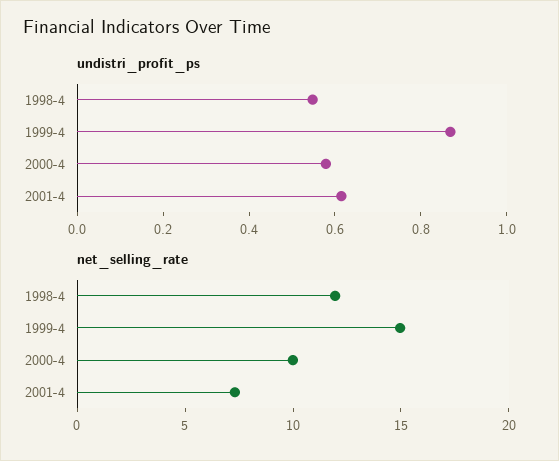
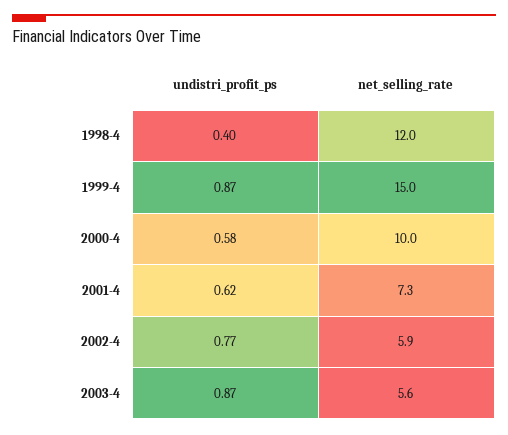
undistri_profit_ps, 1998-4: 0.55 -> 0.4
undistri_profit_ps, 2002-4: none -> 0.77
net_selling_rate, 2002-4: none -> 5.9
undistri_profit_ps, 2003-4: none -> 0.87
net_selling_rate, 2003-4: none -> 5.6

